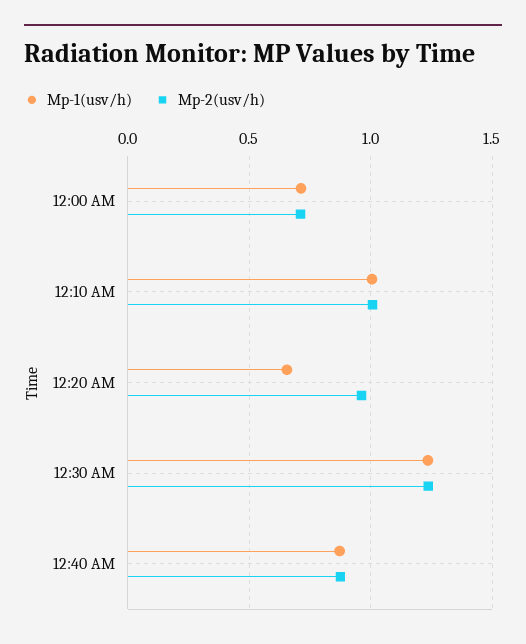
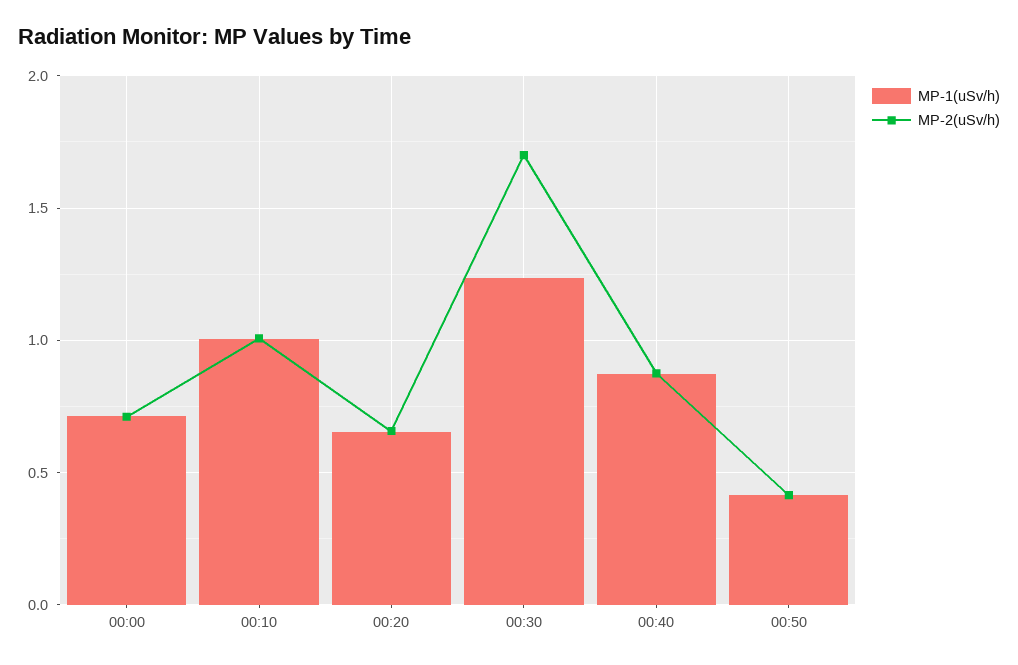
Mp-2(usv/h), 12:20 AM: 0.95 -> 0.65
Mp-2(usv/h), 12:30 AM: 1.25 -> 1.7
Mp-1(usv/h), 00:50: none -> 0.4
Mp-2(usv/h), 00:50: none -> 0.4

